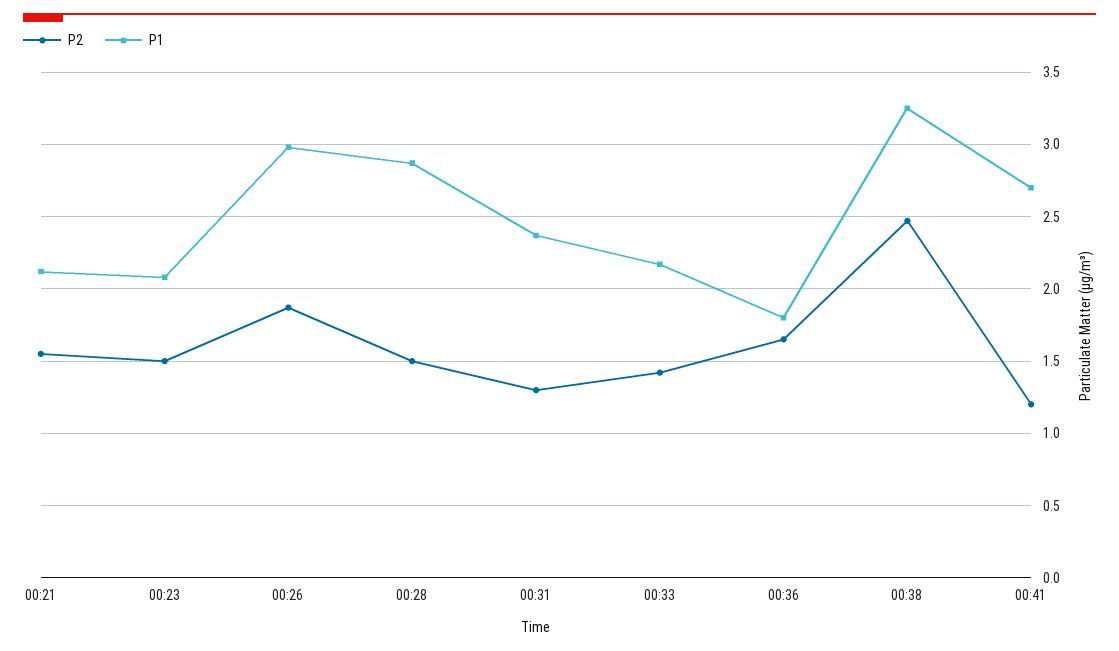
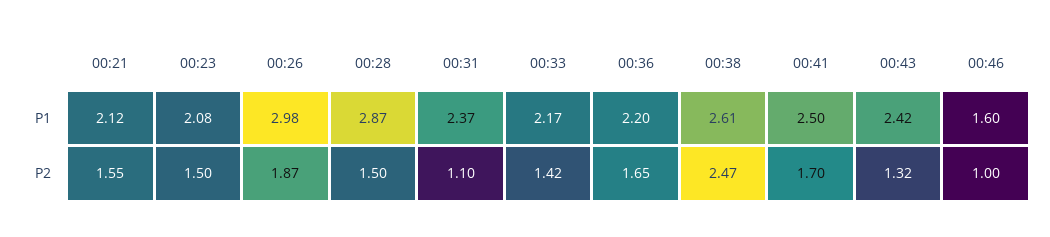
P2, 00:31: 1.3 -> 1.1
P1, 00:36: 1.8 -> 2.2
P1, 00:38: 3.25 -> 2.61
P2, 00:41: 1.2 -> 1.7
P1, 00:41: 2.7 -> 2.5
P1, 00:43: none -> 2.42
P1, 00:46: none -> 1.6
P2, 00:43: none -> 1.32
P2, 00:46: none -> 1

